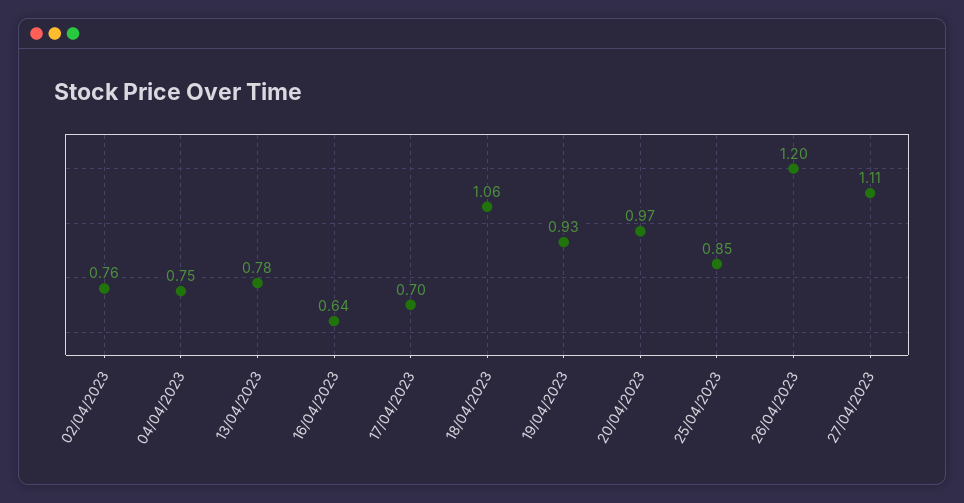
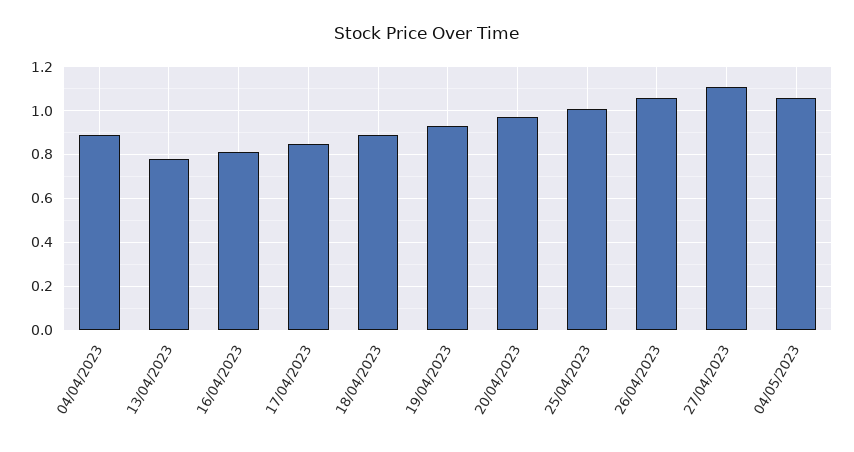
02/04/2023: 0.76 -> none
04/04/2023: 0.75 -> 0.9
16/04/2023: 0.64 -> 0.8
17/04/2023: 0.7 -> 0.85
18/04/2023: 1.06 -> 0.9
25/04/2023: 0.85 -> 1
26/04/2023: 1.2 -> 1.05
04/05/2023: none -> 1.05

